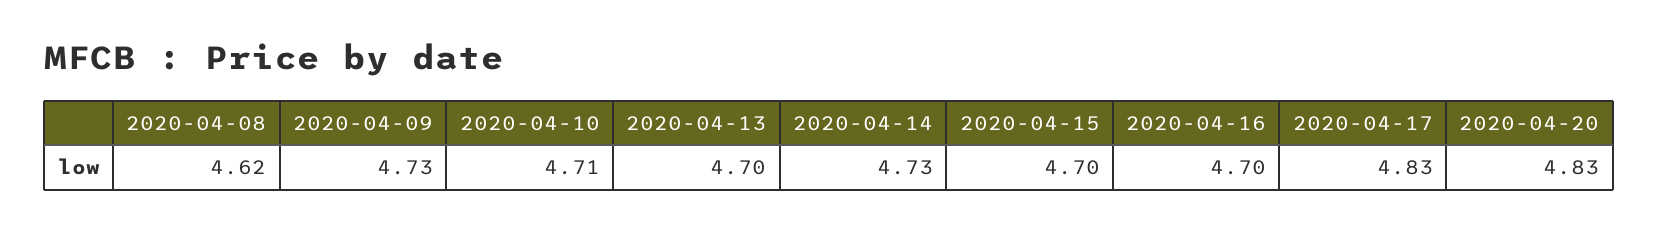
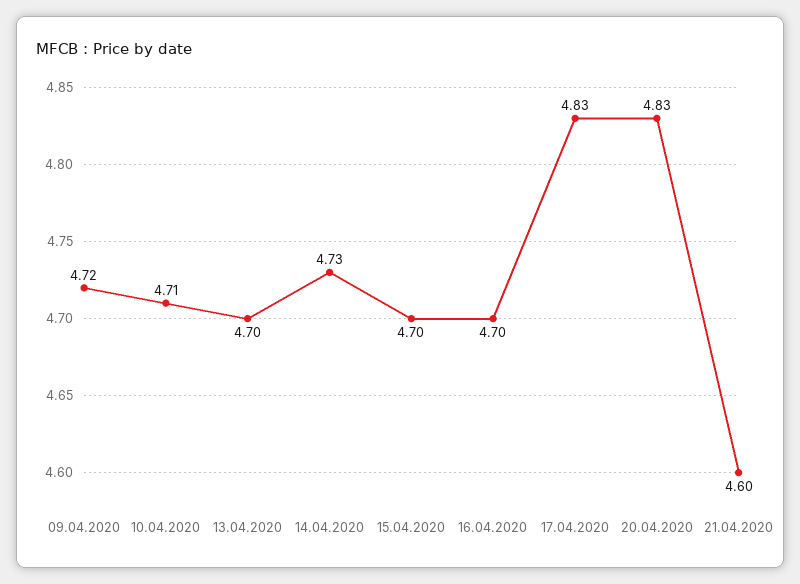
2020-04-08: 4.62 -> none
2020-04-09: 4.73 -> 4.72
21.04.2020: none -> 4.6

